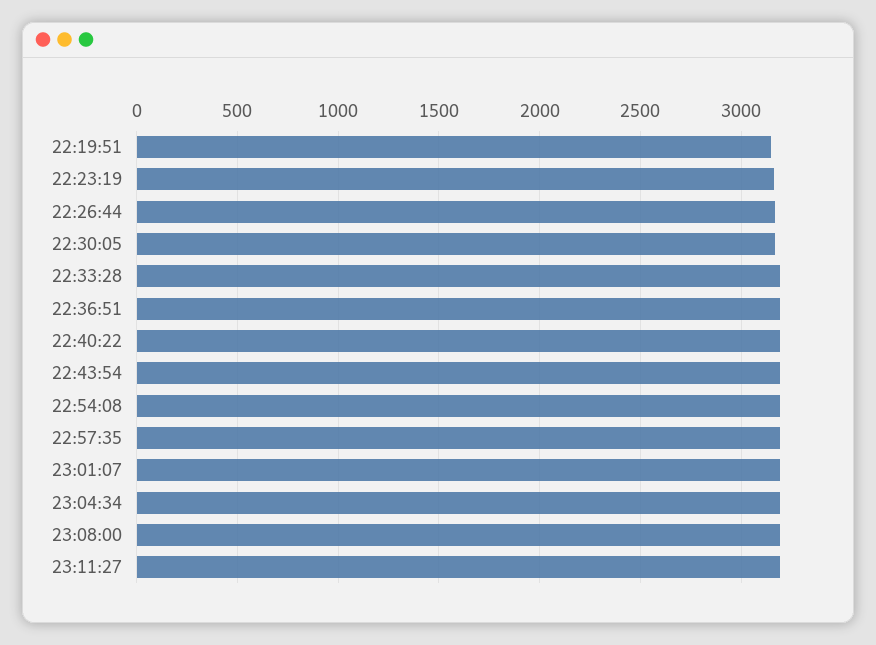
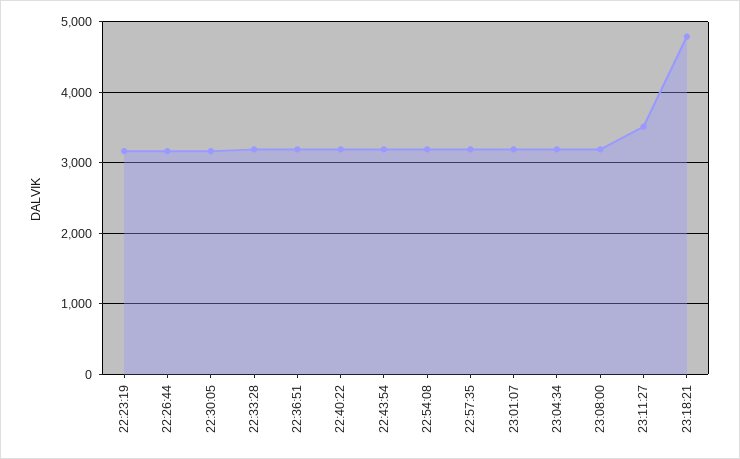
22:19:51: 3150 -> none
23:11:27: 3200 -> 3500
23:18:21: none -> 4800

